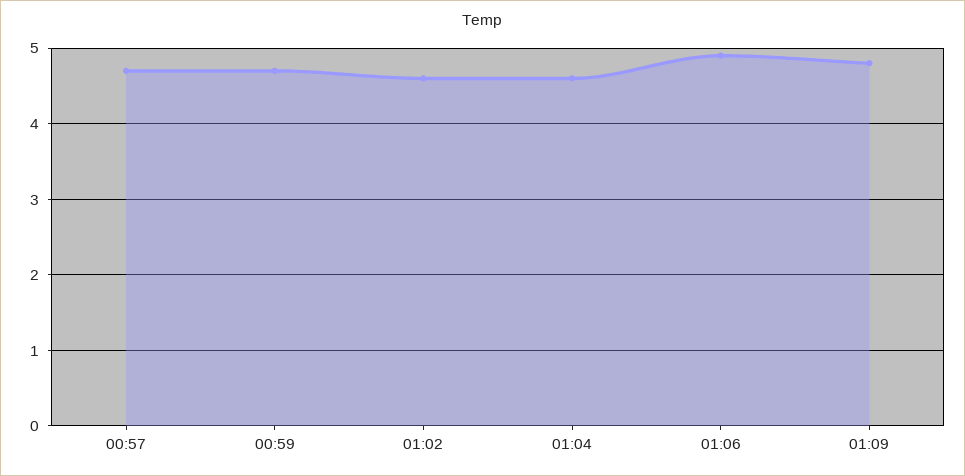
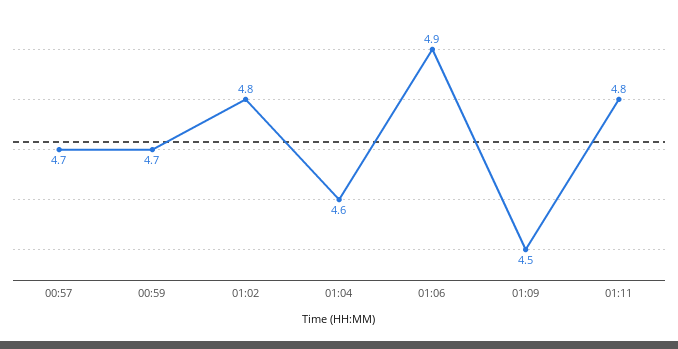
01:02: 4.6 -> 4.8
01:09: 4.8 -> 4.5
01:11: none -> 4.8

